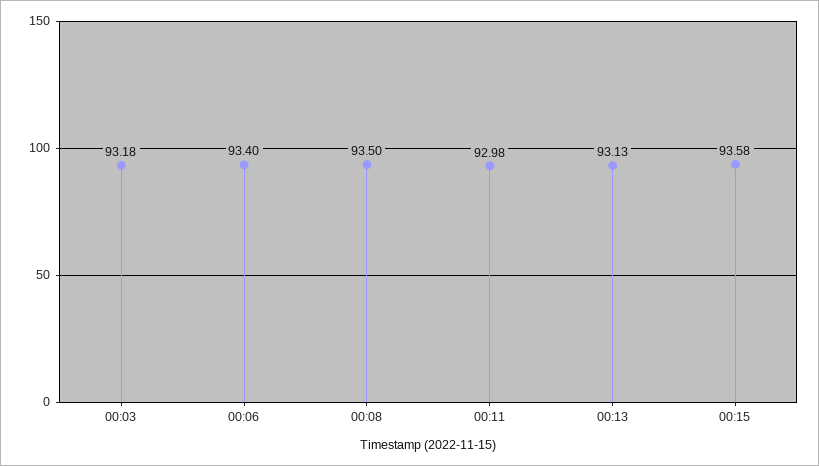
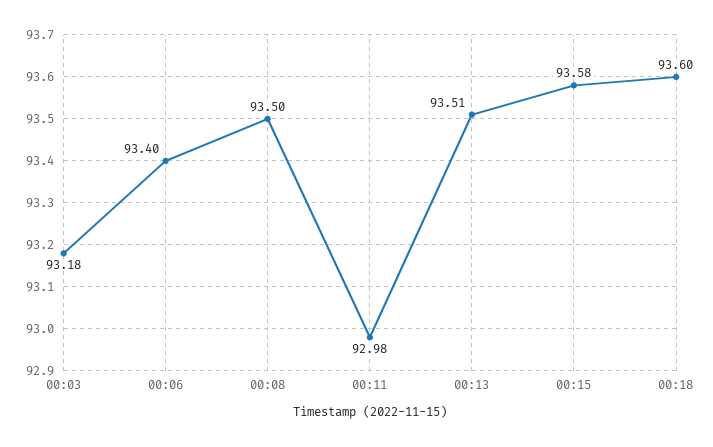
00:13: 93.13 -> 93.51
00:18: none -> 93.6

